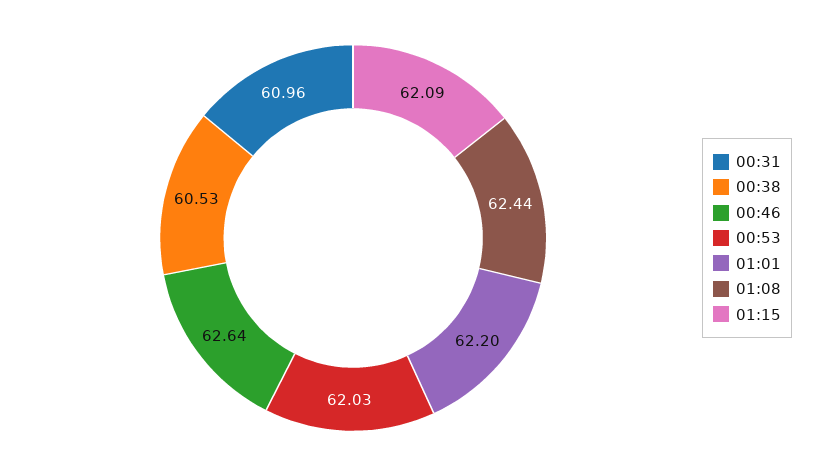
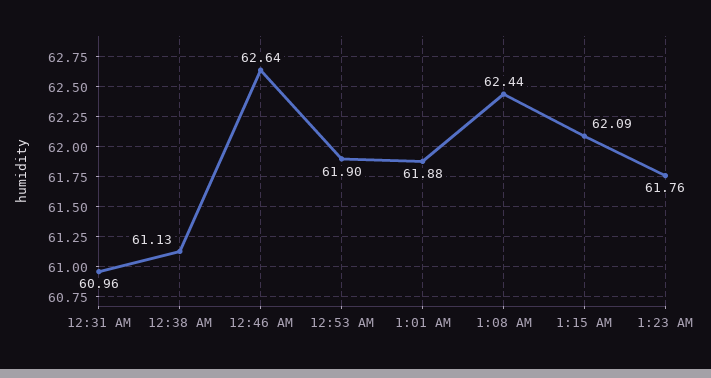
00:38: 60.53 -> 61.13
00:53: 62.03 -> 61.9
01:01: 62.2 -> 61.88
1:23 AM: none -> 61.76

